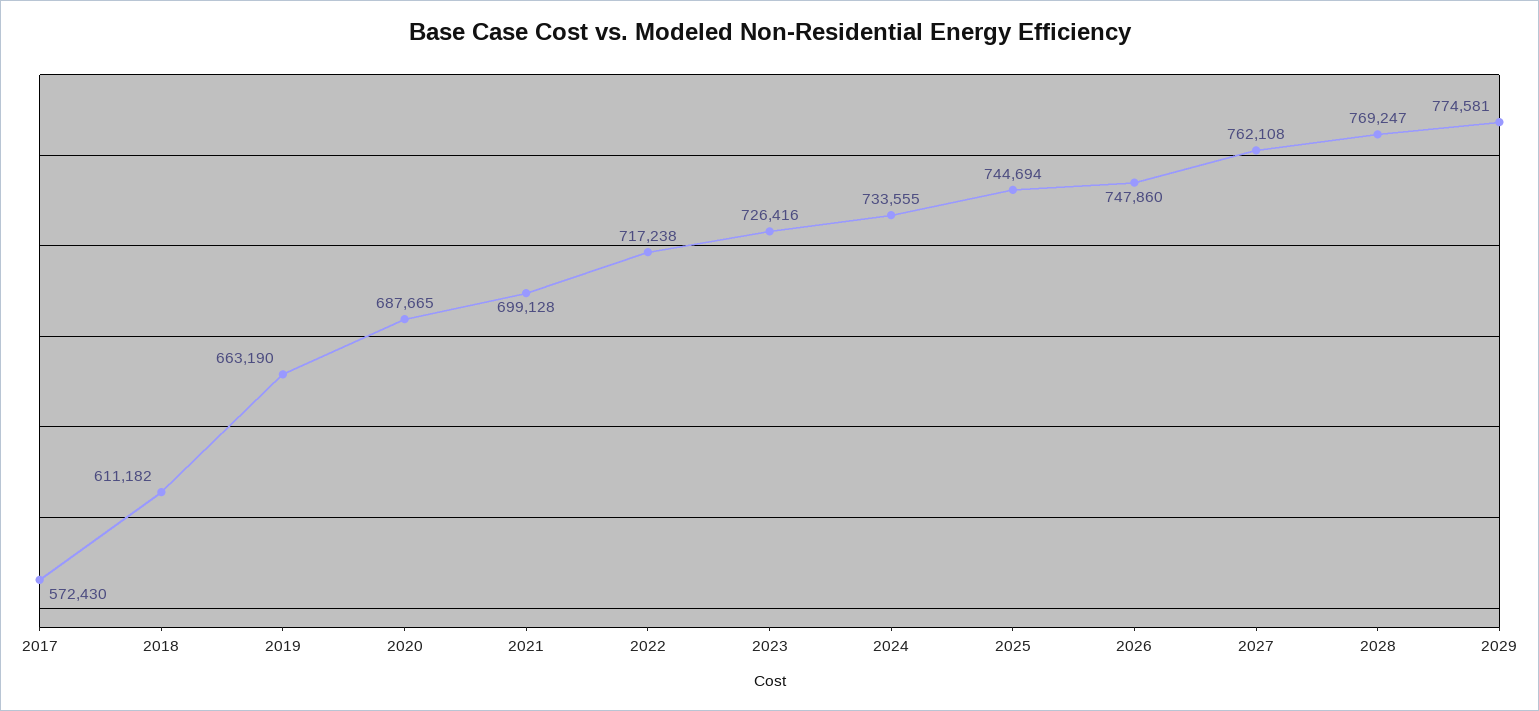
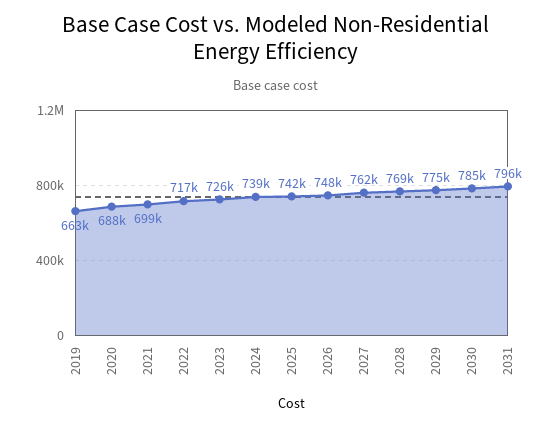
2017: 572430 -> none
2018: 611182 -> none
2024: 733555 -> 739000
2025: 744694 -> 742000
2030: none -> 785000
2031: none -> 796000

